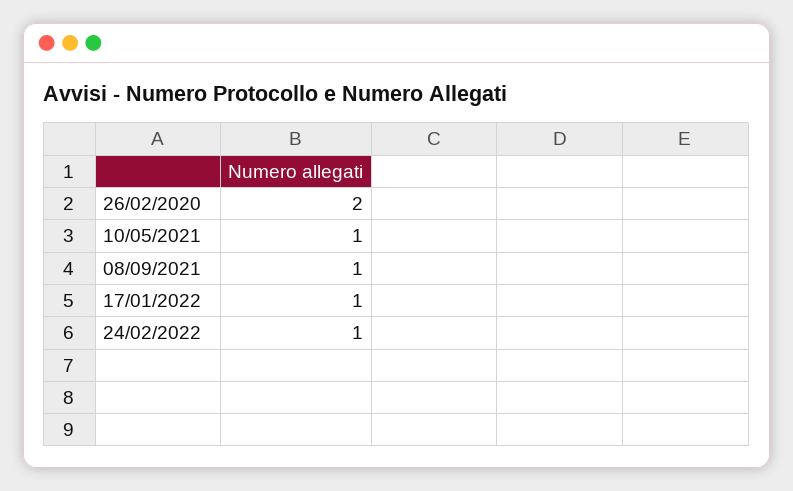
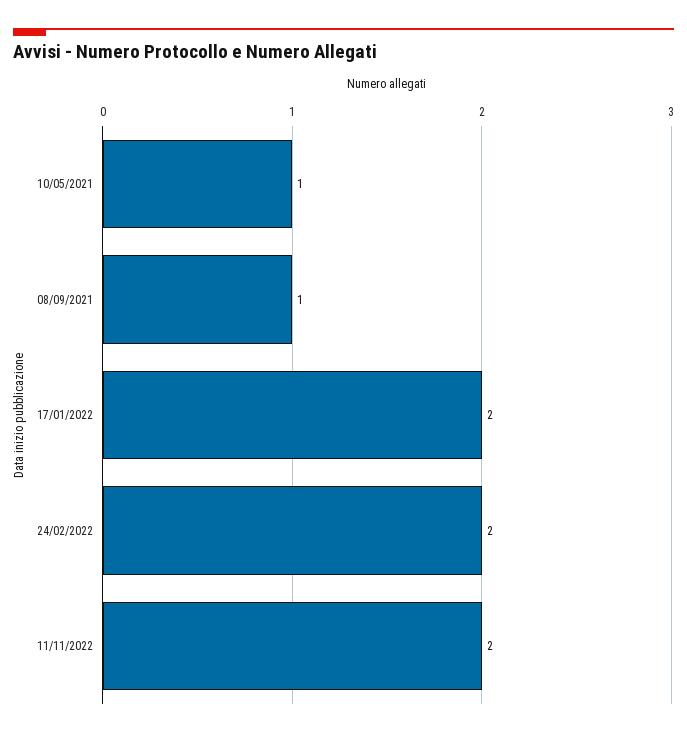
26/02/2020: 2 -> none
17/01/2022: 1 -> 2
24/02/2022: 1 -> 2
11/11/2022: none -> 2

